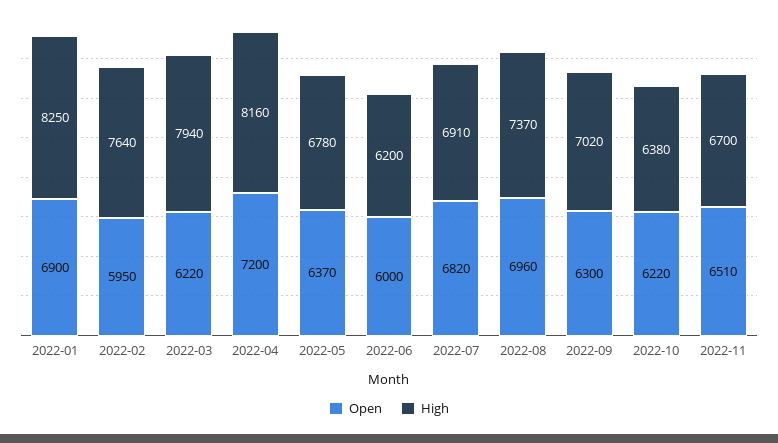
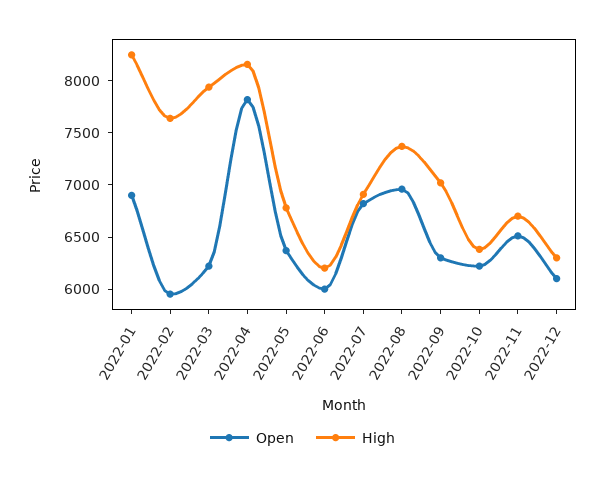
Open, 2022-04: 7200 -> 7800
Open, 2022-12: none -> 6100
High, 2022-12: none -> 6300

